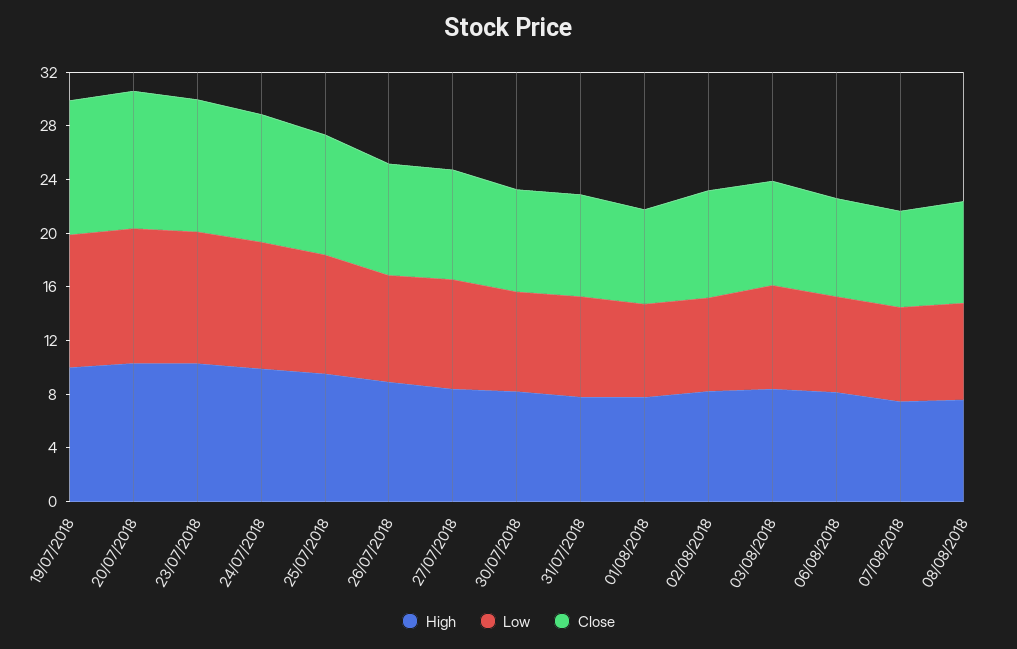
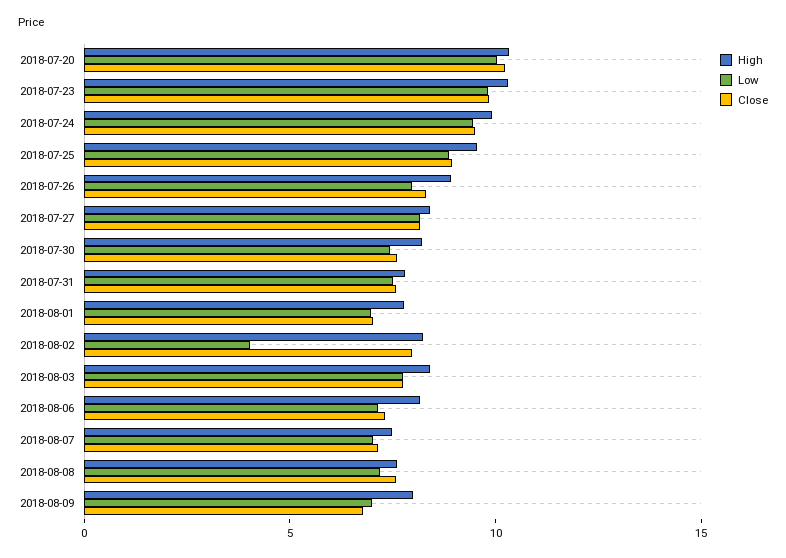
High, 19/07/2018: 10 -> none
Low, 19/07/2018: 10 -> none
Close, 19/07/2018: 10 -> none
Low, 02/08/2018: 7 -> 4
High, 2018-08-09: none -> 8
Low, 2018-08-09: none -> 7
Close, 2018-08-09: none -> 7

